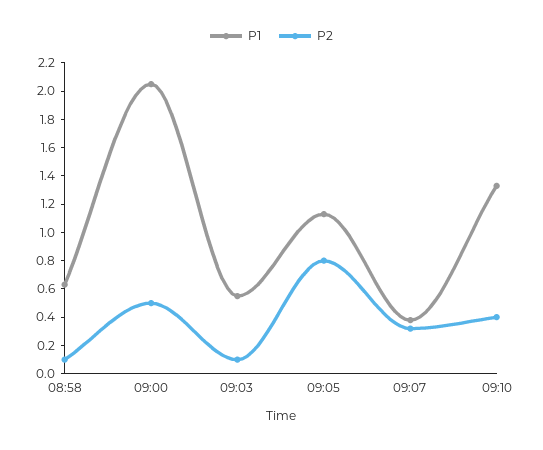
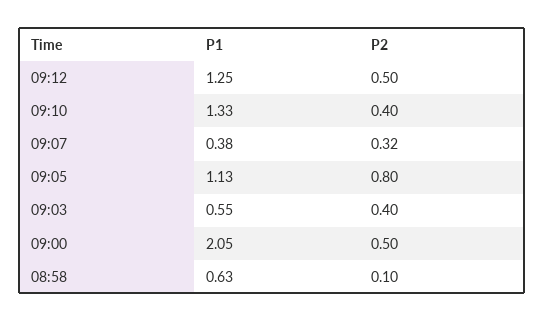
P2, 09:03: 0.1 -> 0.4
P1, 09:12: none -> 1.25
P2, 09:12: none -> 0.5

